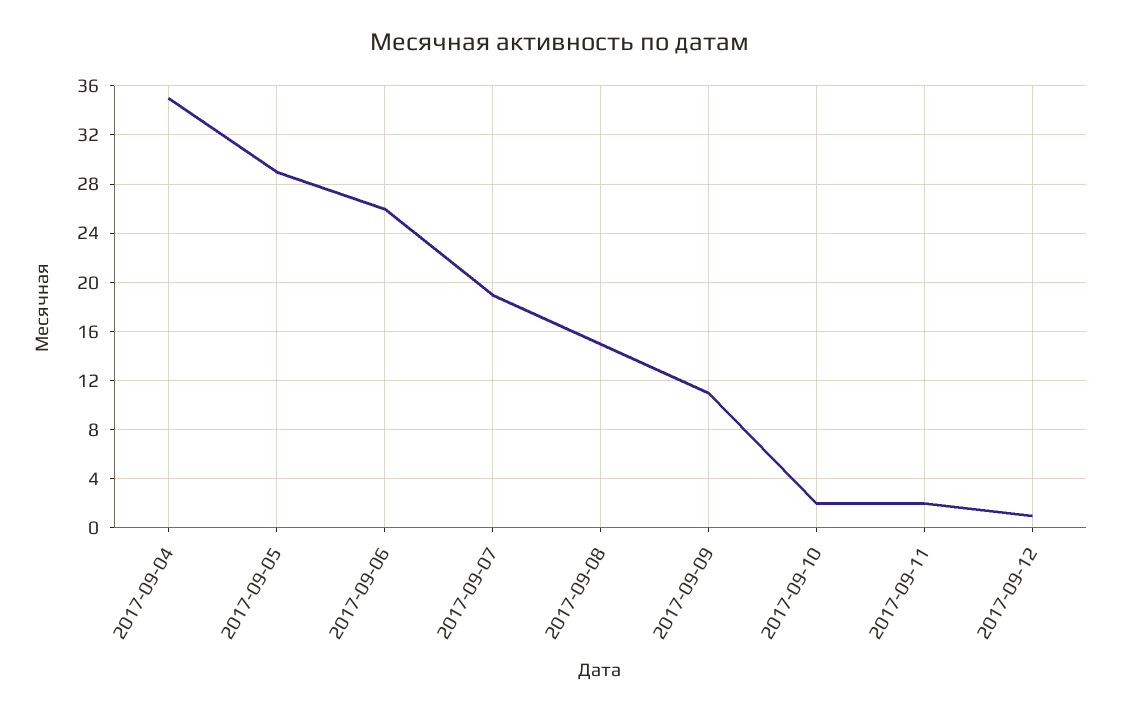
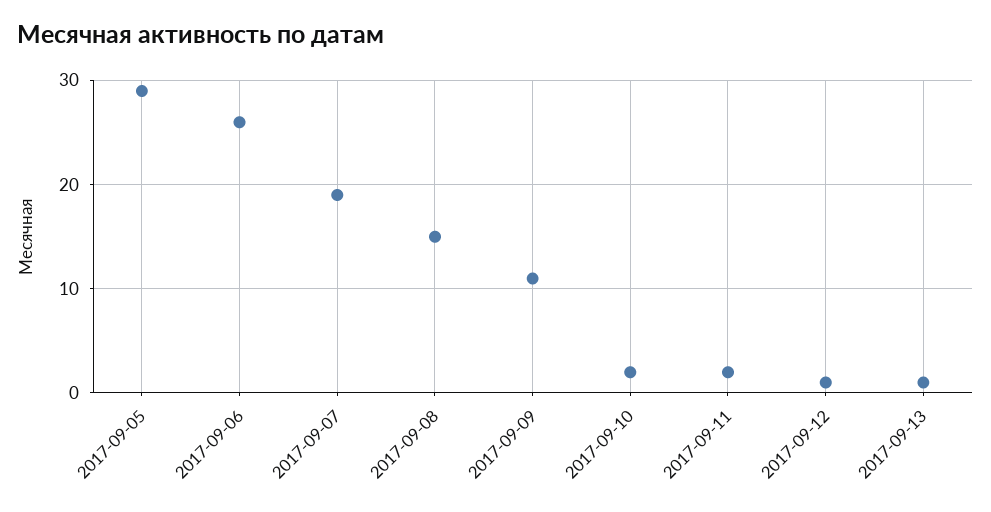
2017-09-04: 35 -> none
2017-09-13: none -> 1

